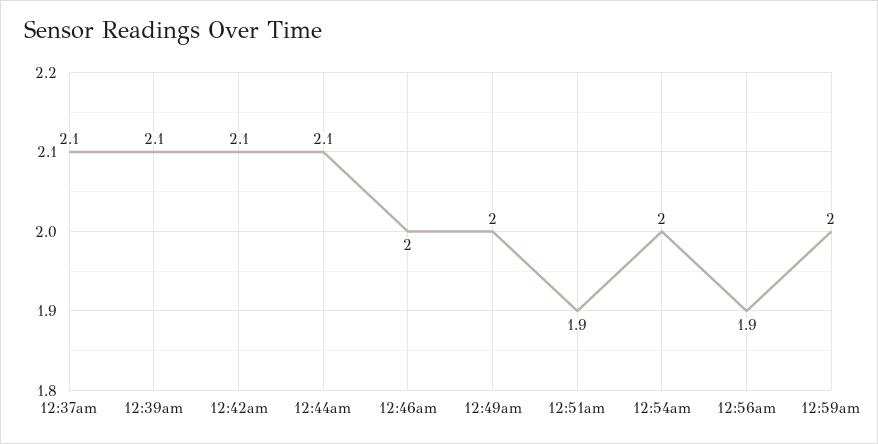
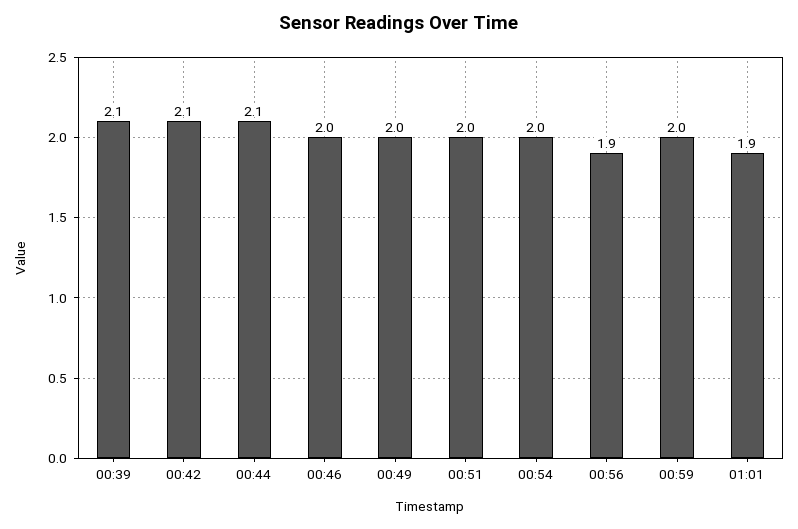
12:37am: 2.1 -> none
12:51am: 1.9 -> 2
01:01: none -> 1.9

